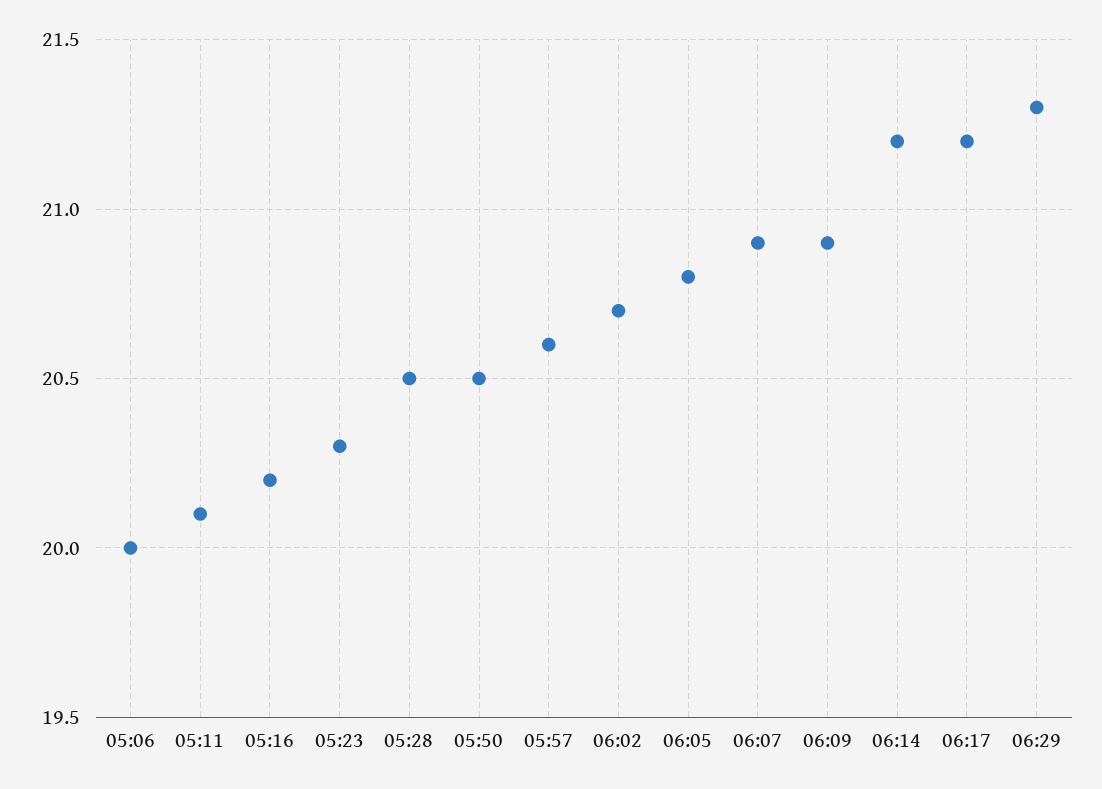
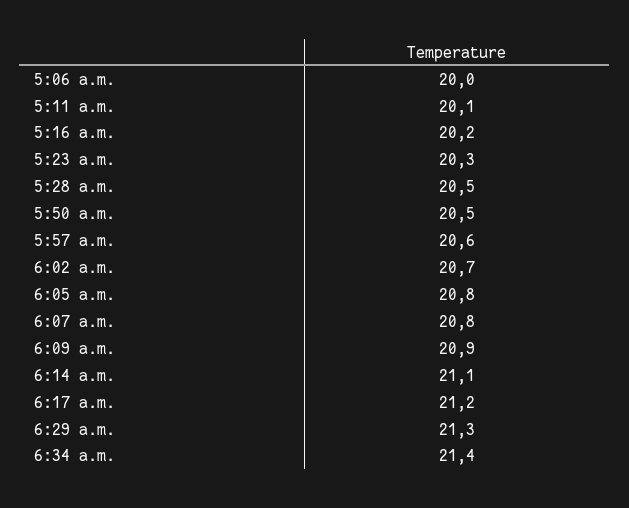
06:07: 20.9 -> 20.8
06:14: 21.2 -> 21.1
6:34 a.m.: none -> 21.4

